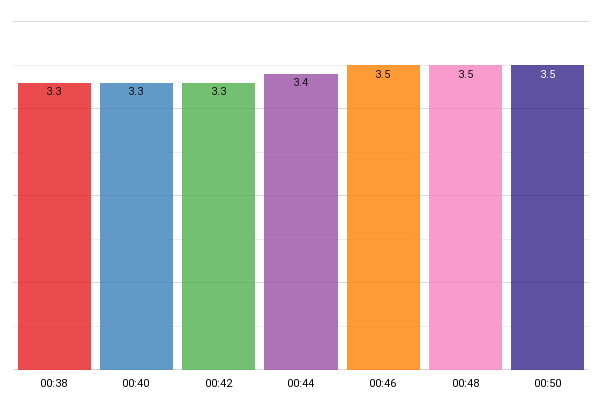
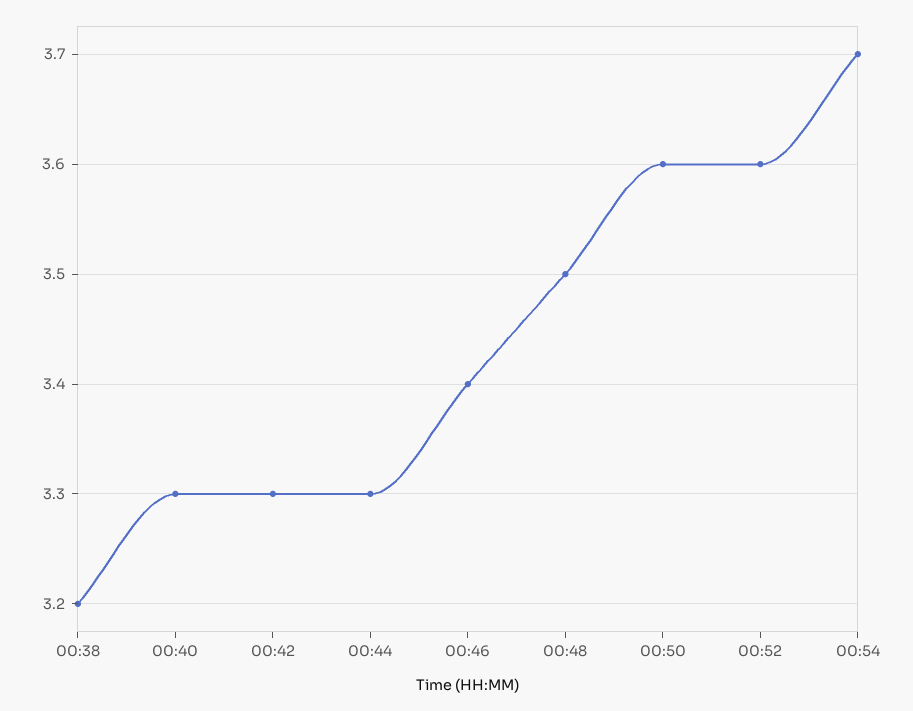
00:38: 3.3 -> 3.2
00:44: 3.4 -> 3.3
00:46: 3.5 -> 3.4
00:50: 3.5 -> 3.6
00:52: none -> 3.6
00:54: none -> 3.7

